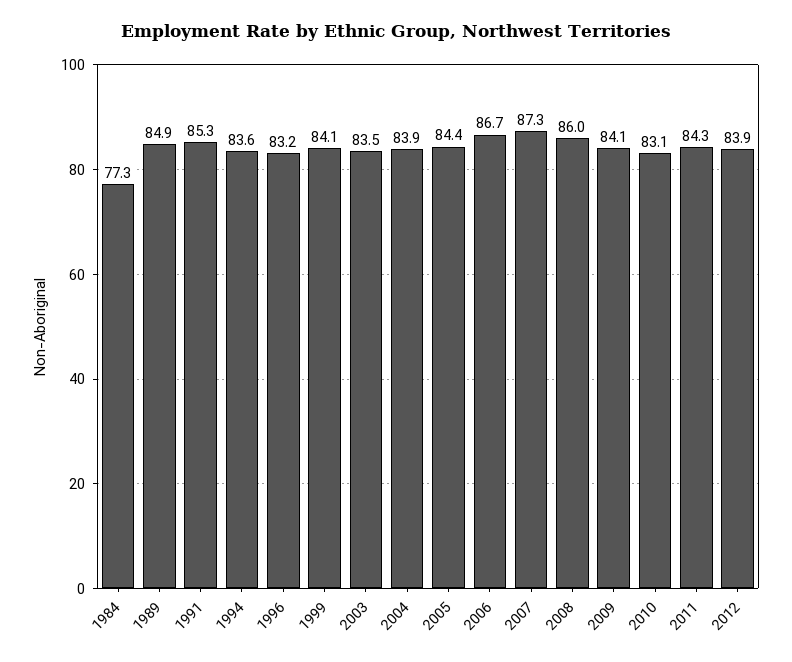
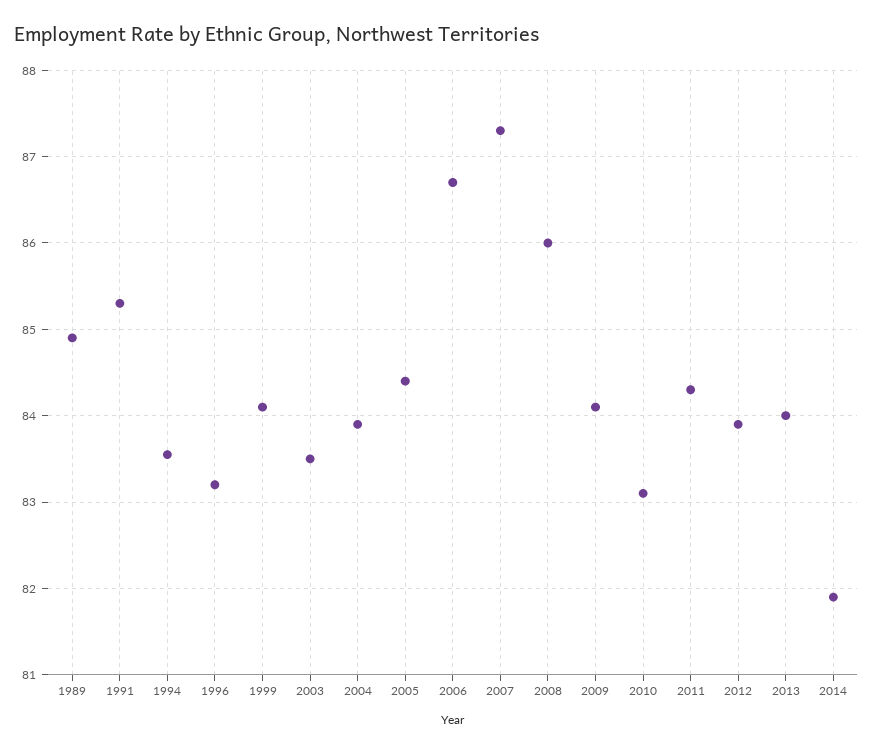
1984: 77.3 -> none
2013: none -> 84
2014: none -> 81.9

